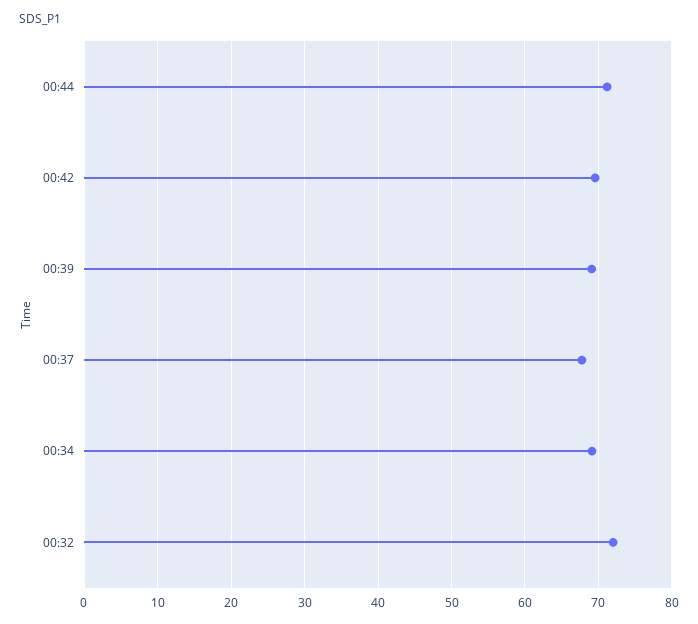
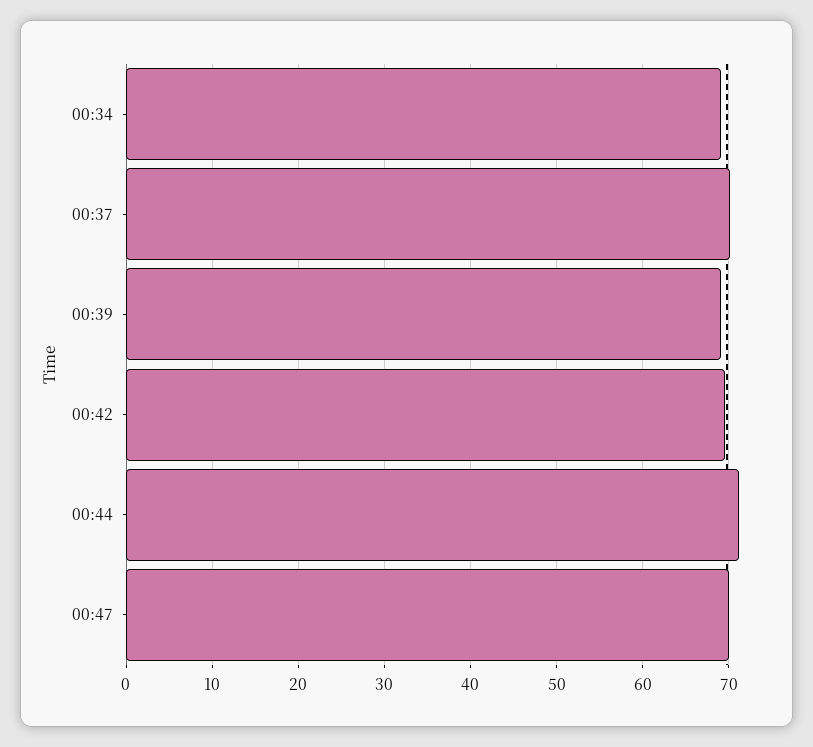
00:37: 68 -> 70
00:32: 72 -> none
00:47: none -> 70

